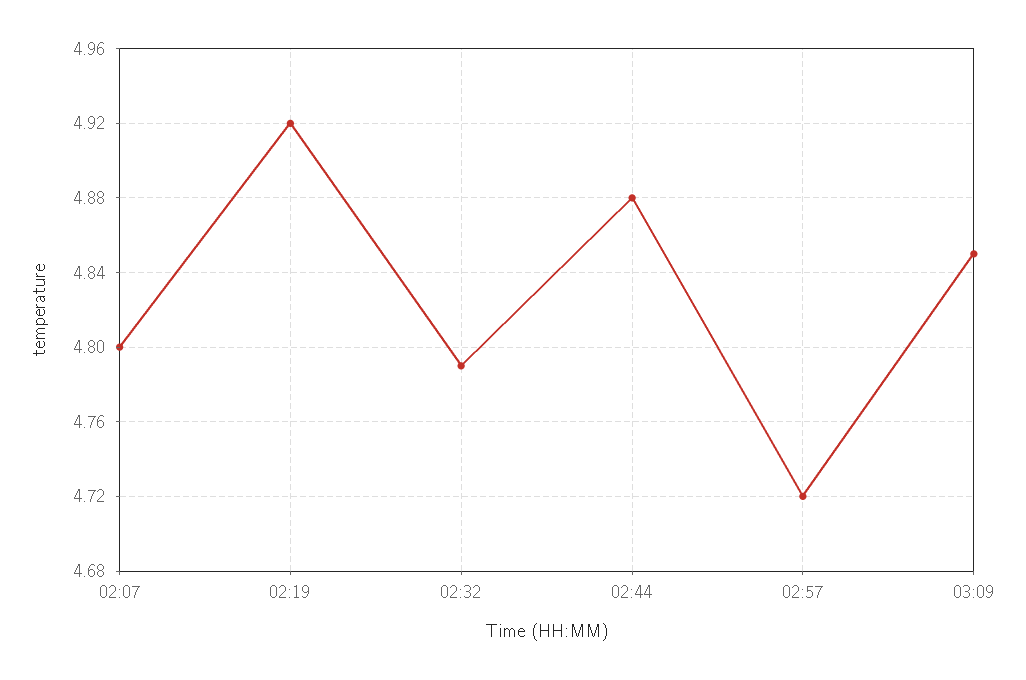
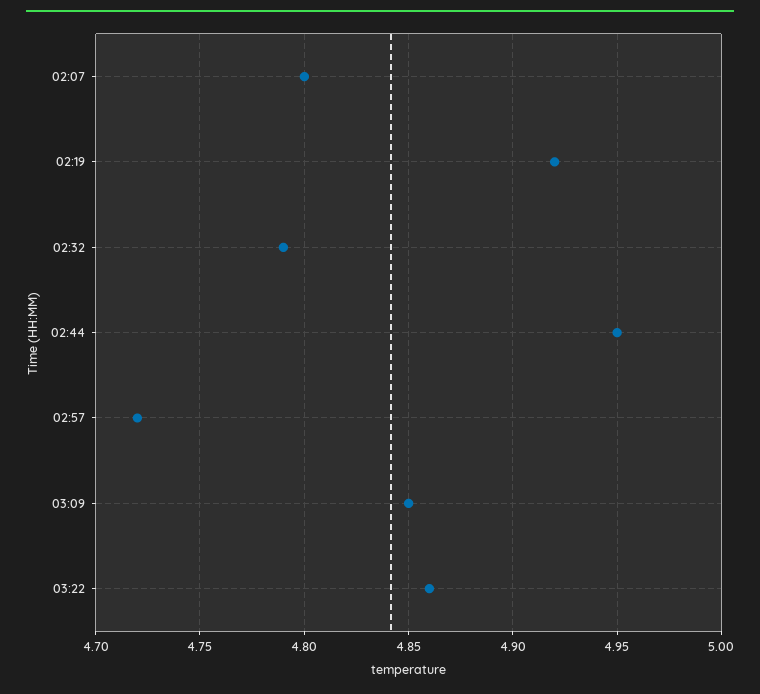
02:44: 4.88 -> 4.95
03:22: none -> 4.86

